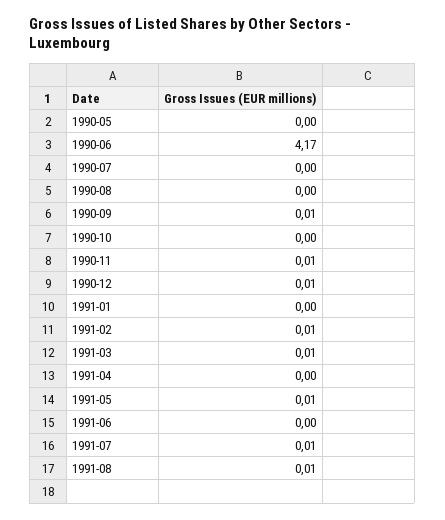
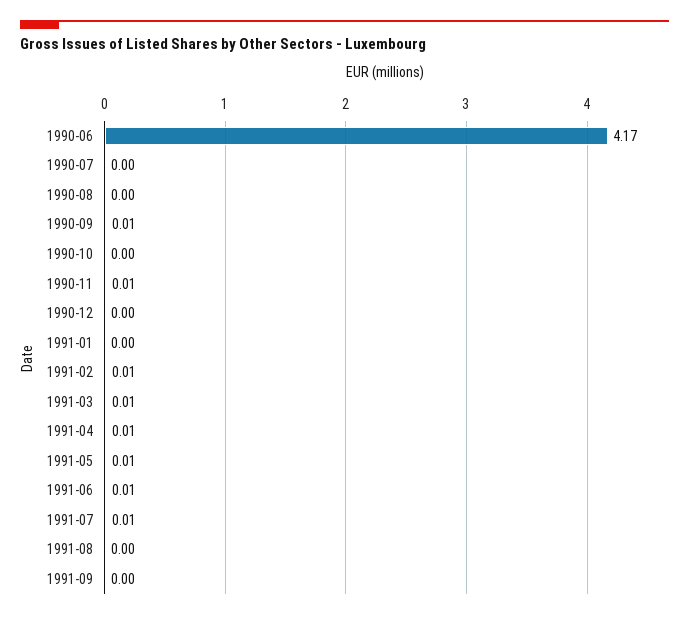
1990-05: 0 -> none
1990-12: 0.01 -> 0
1991-04: 0 -> 0.01
1991-06: 0 -> 0.01
1991-08: 0.01 -> 0
1991-09: none -> 0

